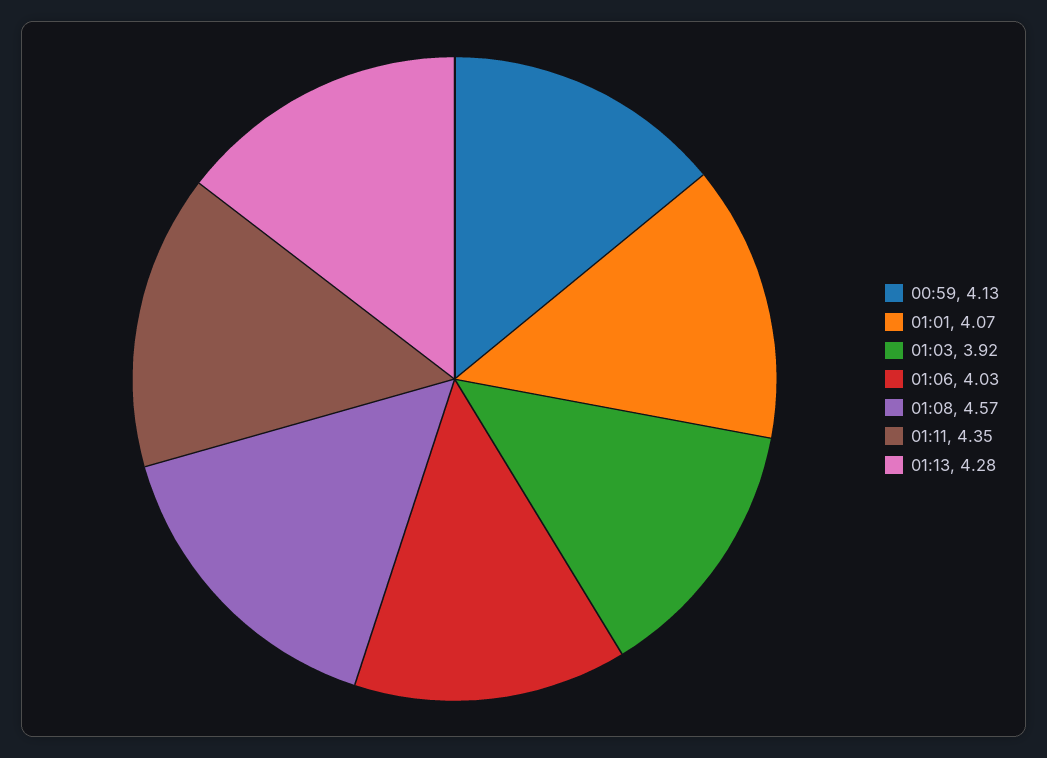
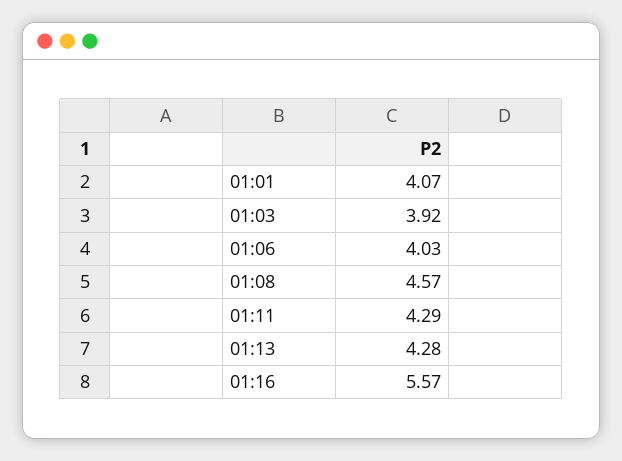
00:59: 4.13 -> none
01:11: 4.35 -> 4.29
01:16: none -> 5.57

